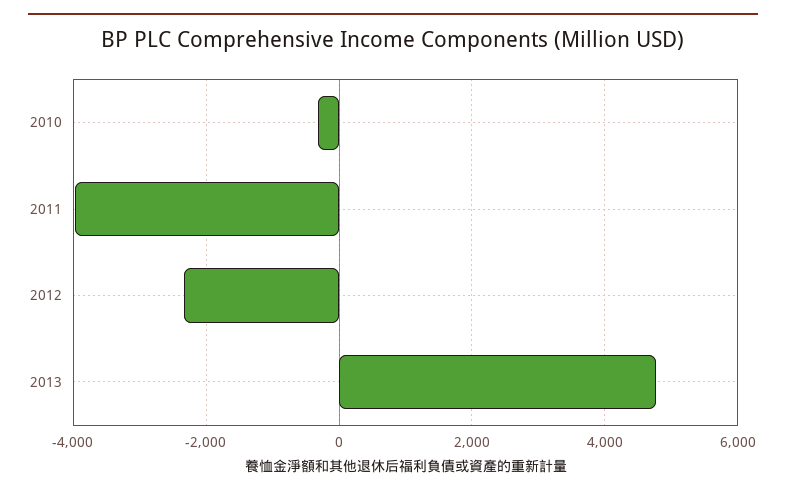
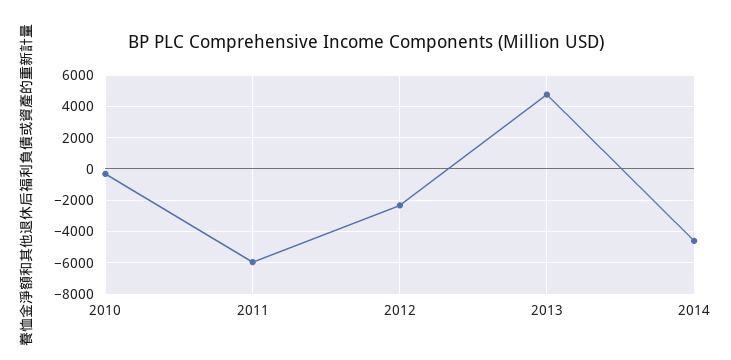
2011: -4000 -> -6000
2014: none -> -4500

